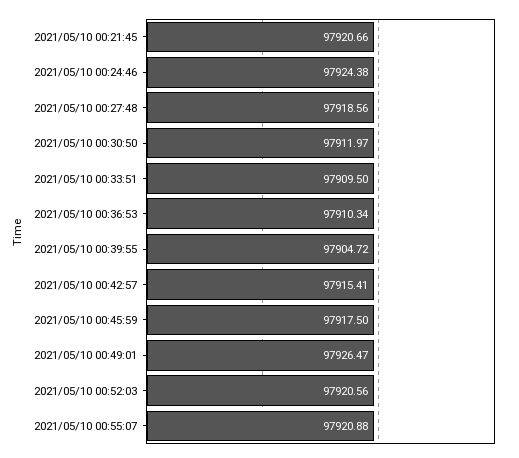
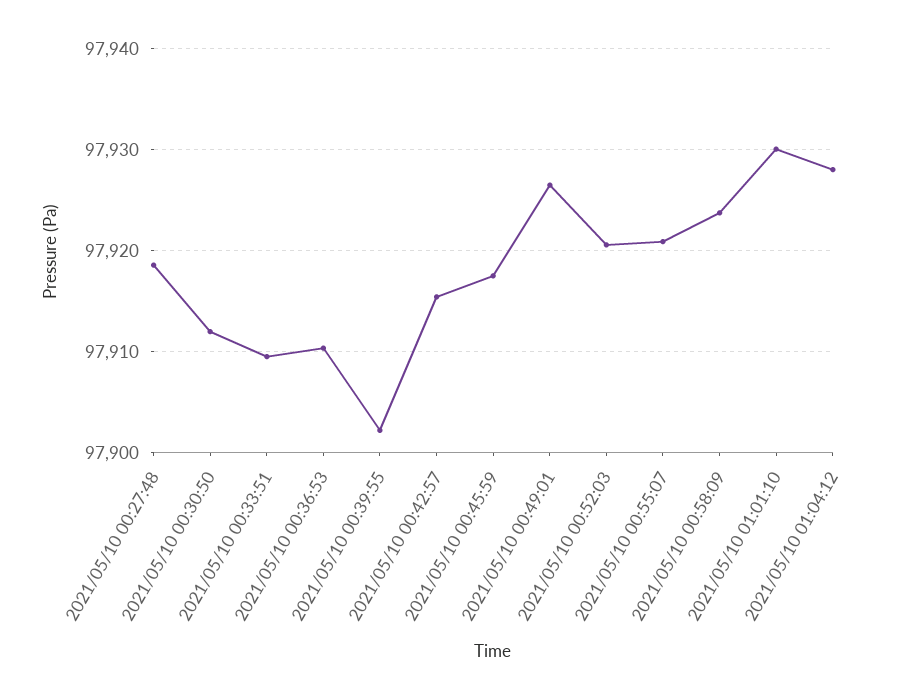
2021/05/10 00:21:45: 97920.66 -> none
2021/05/10 00:24:46: 97924.38 -> none
2021/05/10 00:39:55: 97904.72 -> 97902
2021/05/10 00:58:09: none -> 97924
2021/05/10 01:01:10: none -> 97930
2021/05/10 01:04:12: none -> 97928

